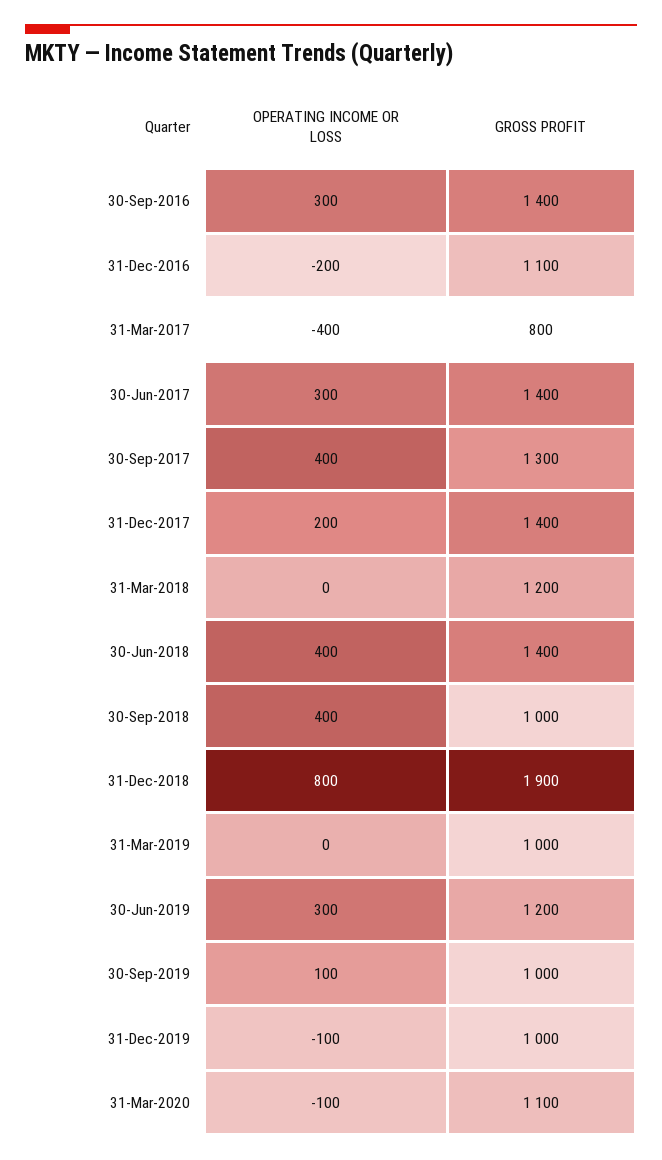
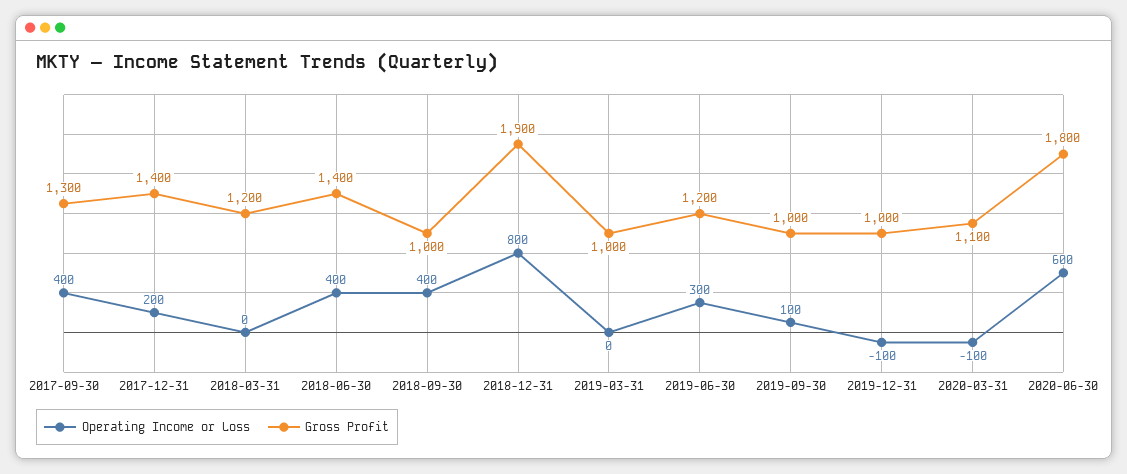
OPERATING INCOME OR LOSS, 30-Sep-2016: 300 -> none
GROSS PROFIT, 30-Sep-2016: 1400 -> none
OPERATING INCOME OR LOSS, 31-Dec-2016: -200 -> none
GROSS PROFIT, 31-Dec-2016: 1100 -> none
OPERATING INCOME OR LOSS, 31-Mar-2017: -400 -> none
GROSS PROFIT, 31-Mar-2017: 800 -> none
OPERATING INCOME OR LOSS, 30-Jun-2017: 300 -> none
GROSS PROFIT, 30-Jun-2017: 1400 -> none
OPERATING INCOME OR LOSS, 2020-06-30: none -> 600
GROSS PROFIT, 2020-06-30: none -> 1800

